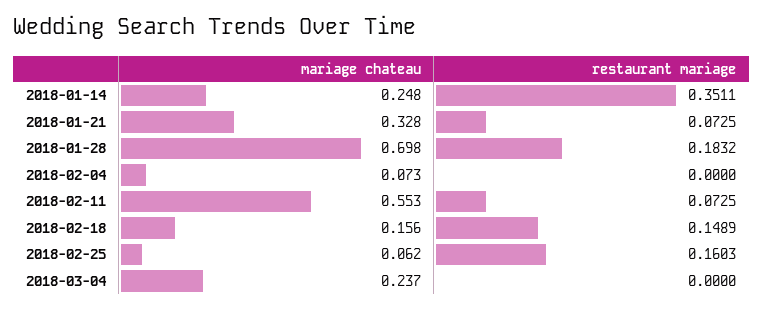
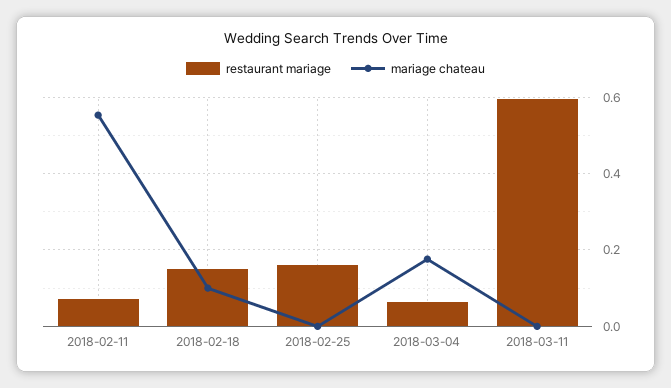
mariage chateau, 2018-01-14: 0.248 -> none
restaurant mariage, 2018-01-14: 0.3511 -> none
mariage chateau, 2018-01-21: 0.328 -> none
restaurant mariage, 2018-01-21: 0.0725 -> none
mariage chateau, 2018-01-28: 0.698 -> none
restaurant mariage, 2018-01-28: 0.1832 -> none
mariage chateau, 2018-02-04: 0.073 -> none
restaurant mariage, 2018-02-04: 0 -> none
mariage chateau, 2018-02-18: 0.156 -> 0.1
mariage chateau, 2018-02-25: 0.062 -> 0
mariage chateau, 2018-03-04: 0.237 -> 0.18
restaurant mariage, 2018-03-04: 0 -> 0.06
restaurant mariage, 2018-03-11: none -> 0.6
mariage chateau, 2018-03-11: none -> 0

